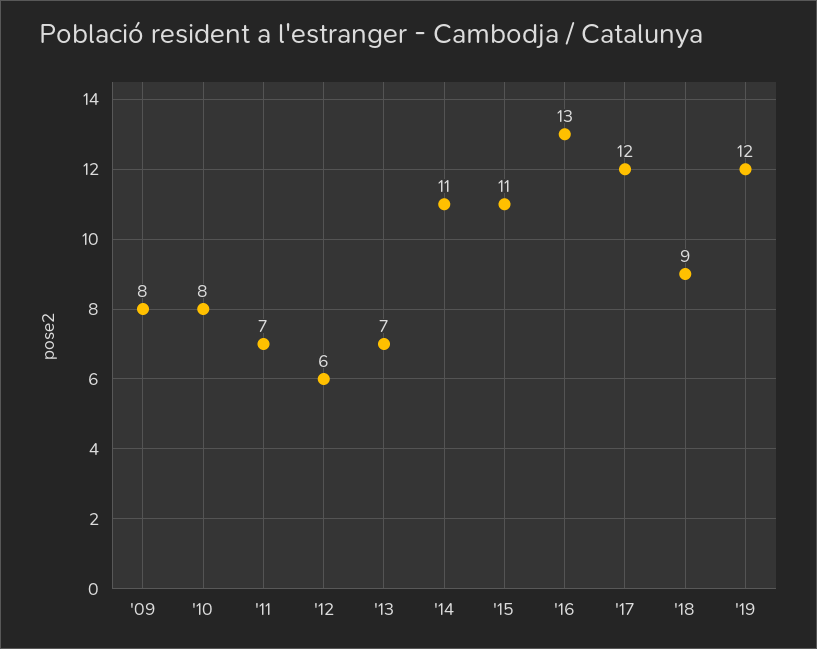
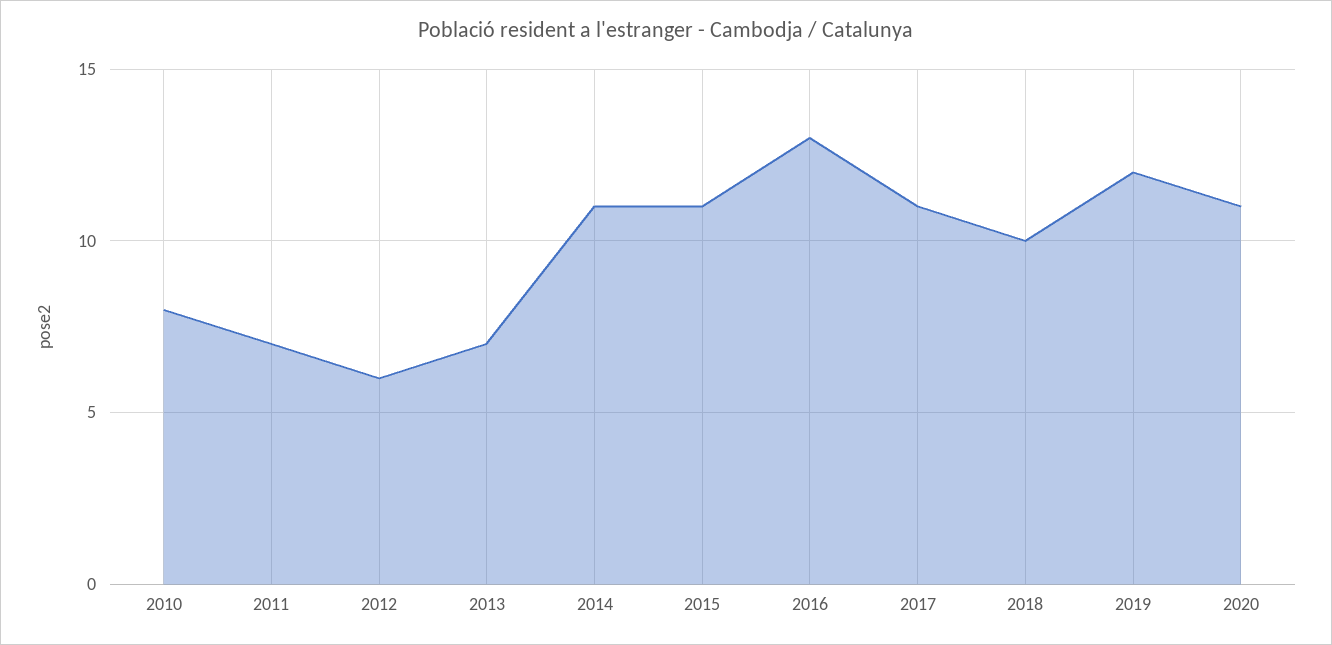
'09: 8 -> none
'17: 12 -> 11
'18: 9 -> 10
2020: none -> 11

